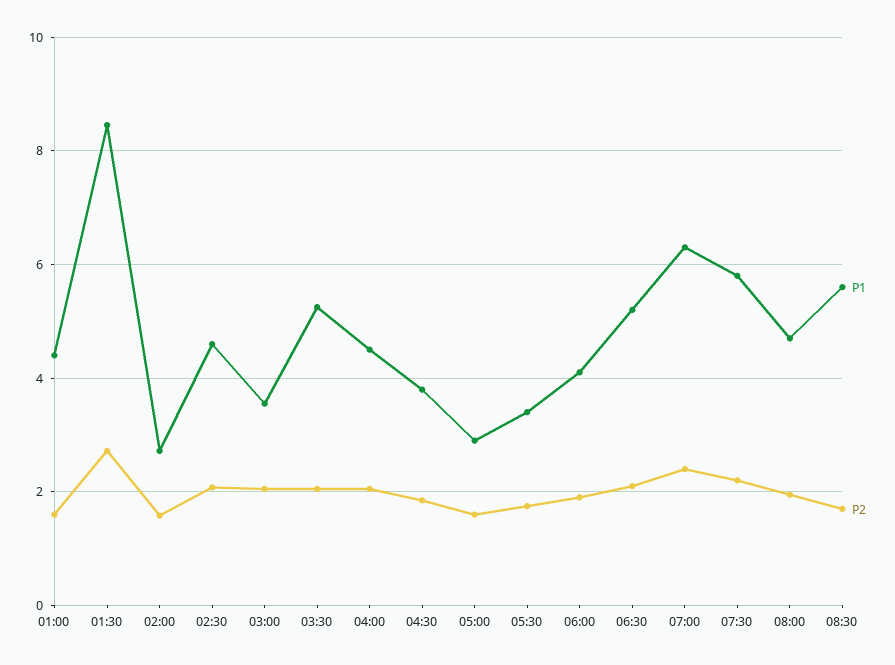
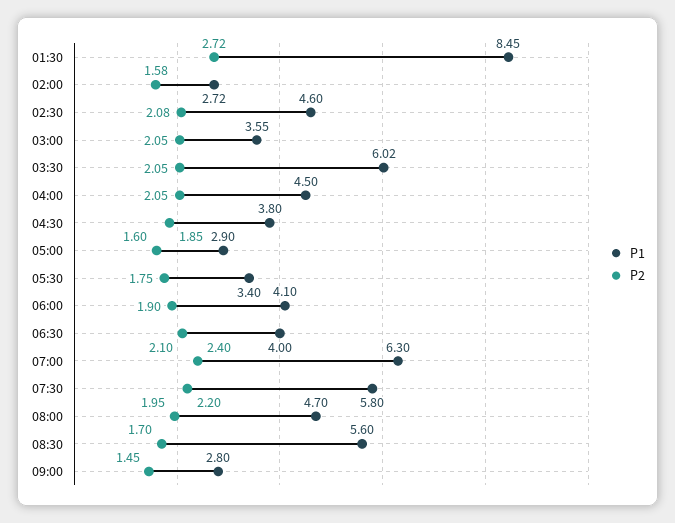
P1, 01:00: 4.4 -> none
P2, 01:00: 1.6 -> none
P1, 03:30: 5.2 -> 6.02
P1, 06:30: 5.2 -> 4
P1, 09:00: none -> 2.8
P2, 09:00: none -> 1.45

